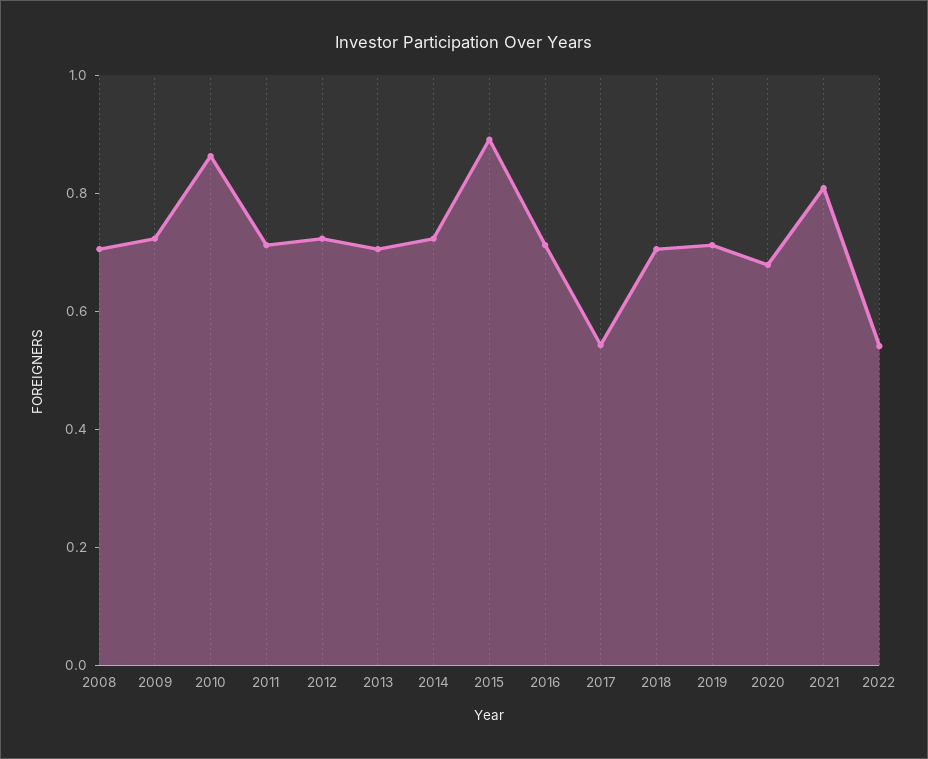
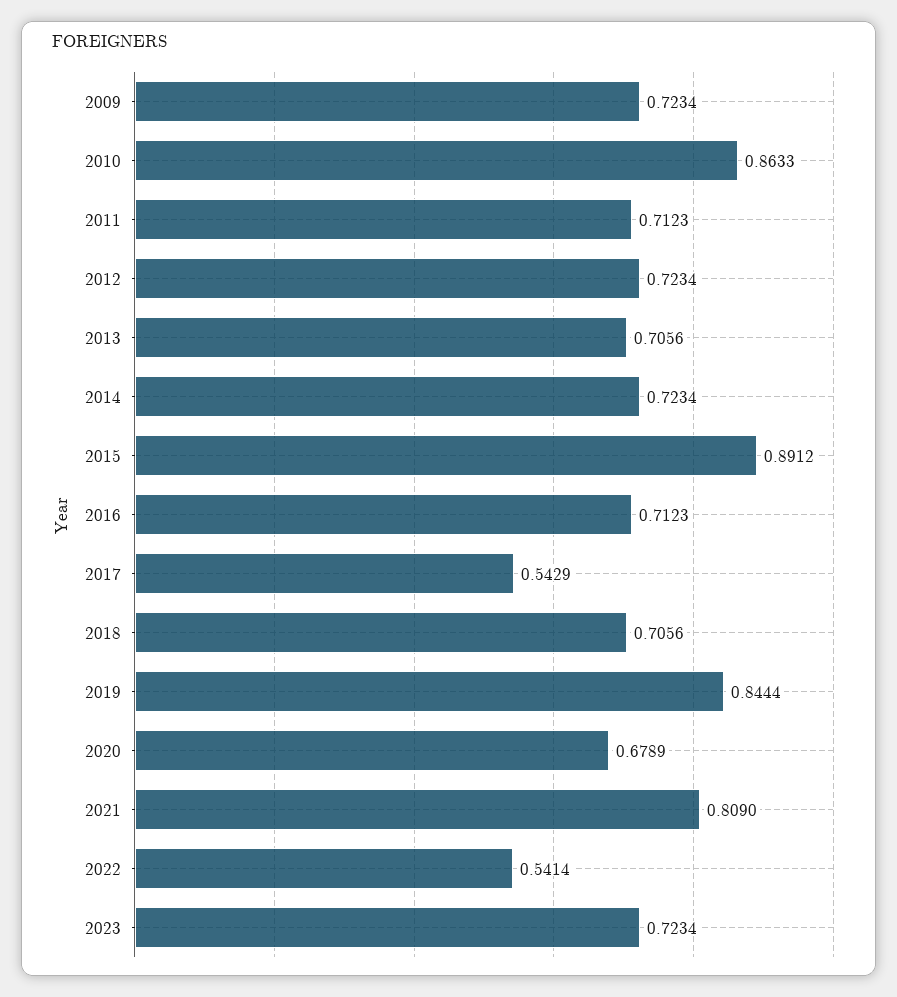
2008: 0.7 -> none
2019: 0.7 -> 0.8444
2023: none -> 0.7234

